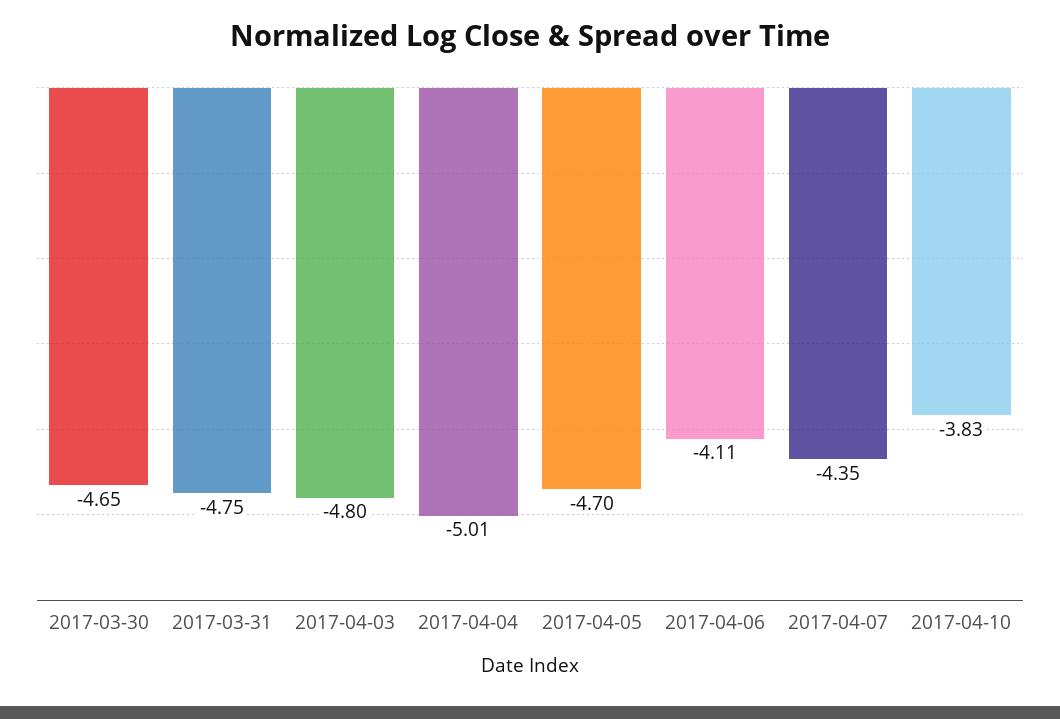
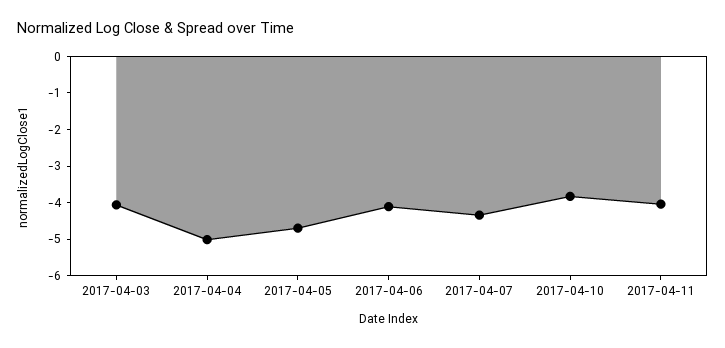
2017-03-30: -4.65 -> none
2017-03-31: -4.75 -> none
2017-04-03: -4.8 -> -4
2017-04-11: none -> -4

